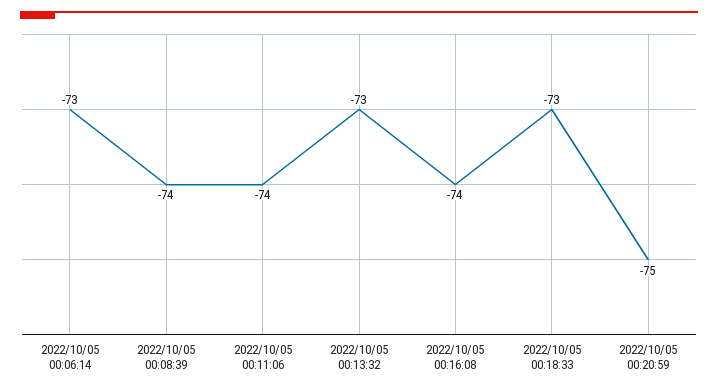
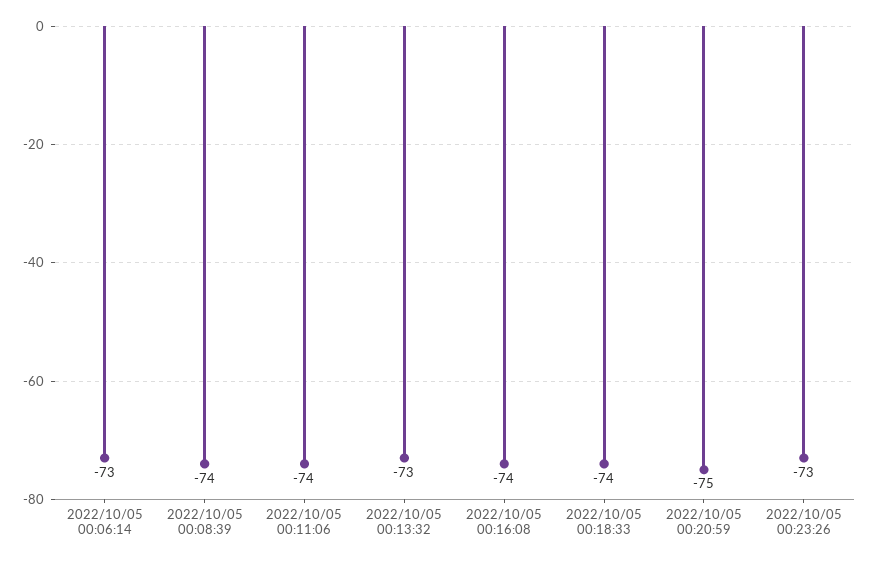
2022/10/05 00:18:33: -73 -> -74
2022/10/05 00:23:26: none -> -73

